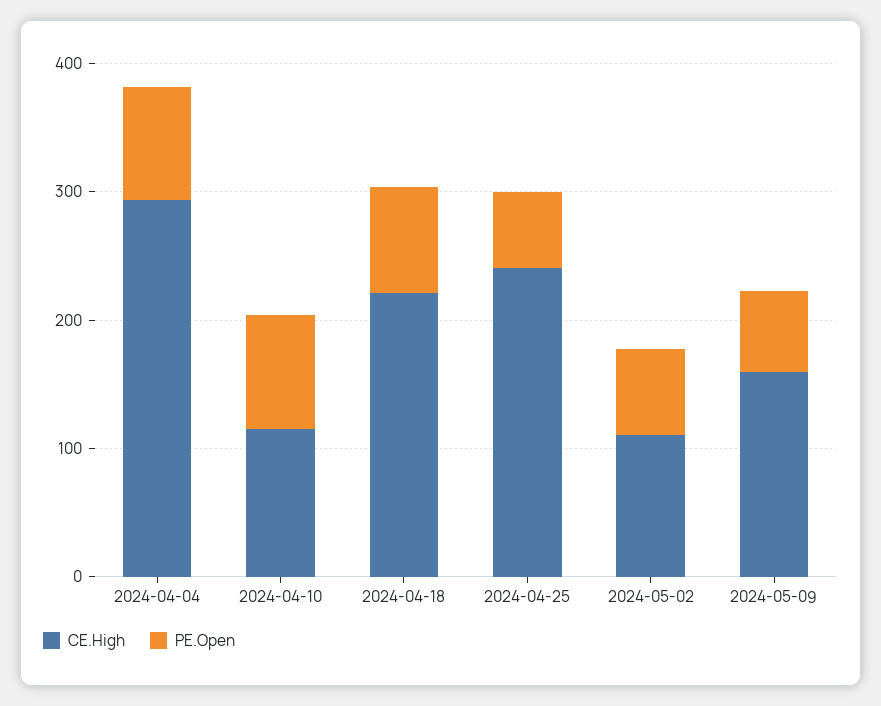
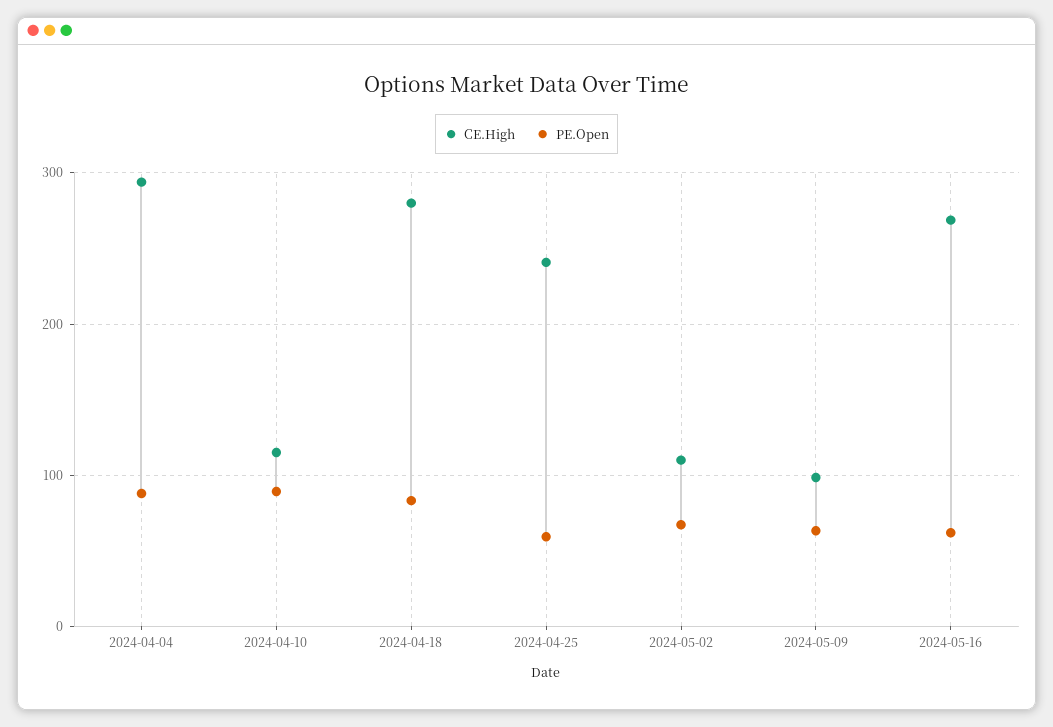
CE.High, 2024-04-18: 220 -> 280
CE.High, 2024-05-09: 160 -> 100
CE.High, 2024-05-16: none -> 270
PE.Open, 2024-05-16: none -> 60

